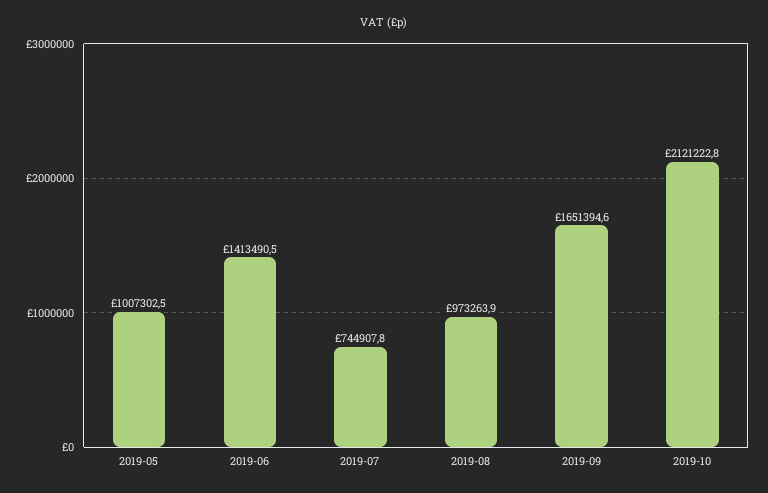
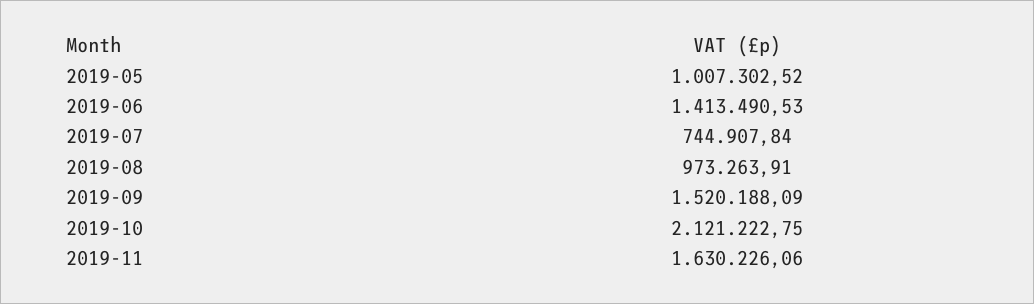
2019-09: 1651394.6 -> 1520188.09
2019-11: none -> 1630226.06

